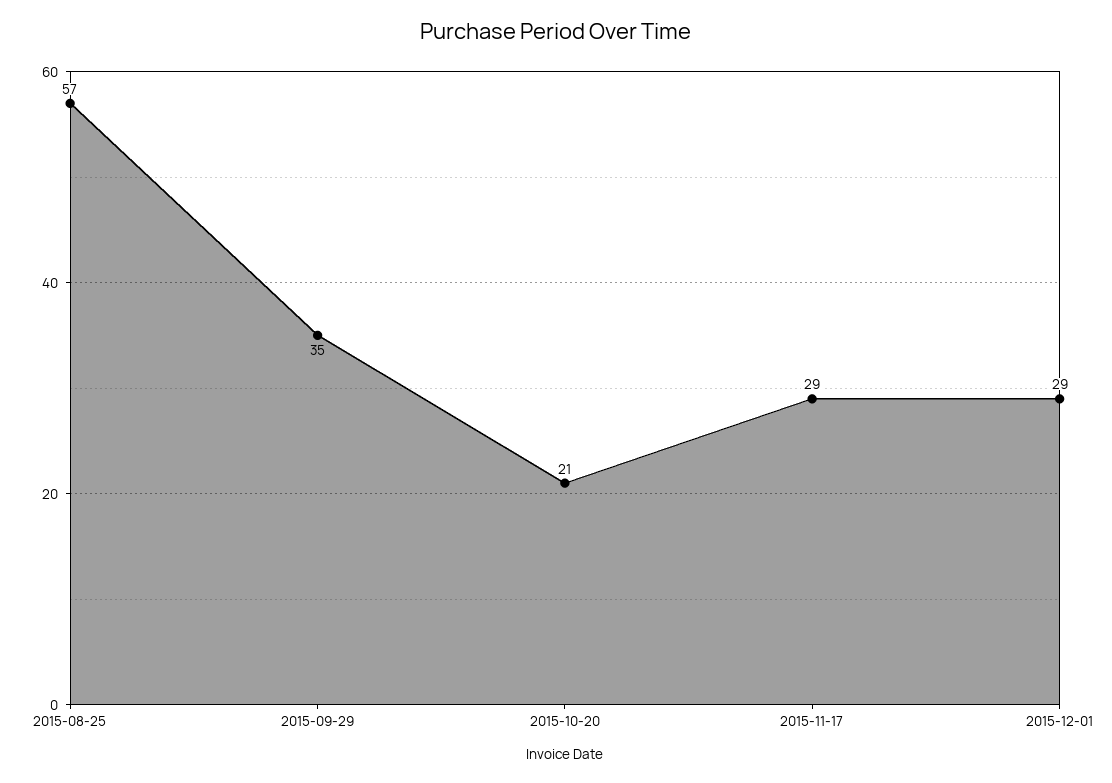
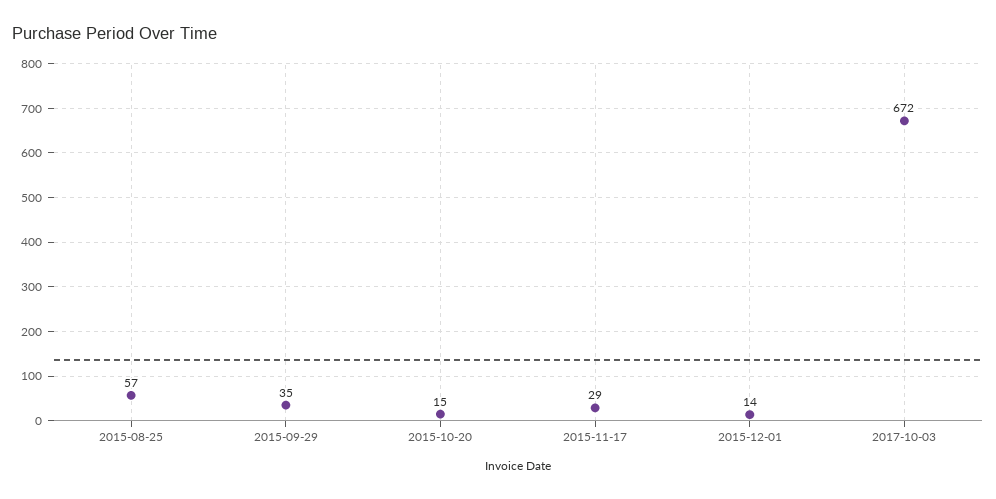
2015-10-20: 21 -> 15
2015-12-01: 29 -> 14
2017-10-03: none -> 672

